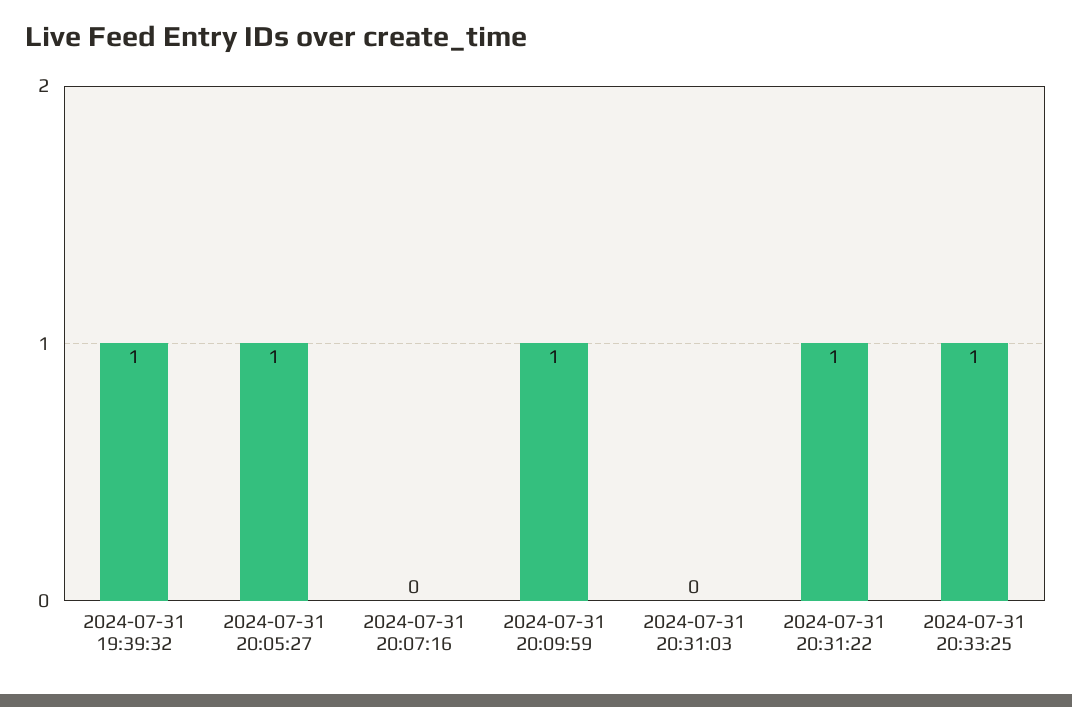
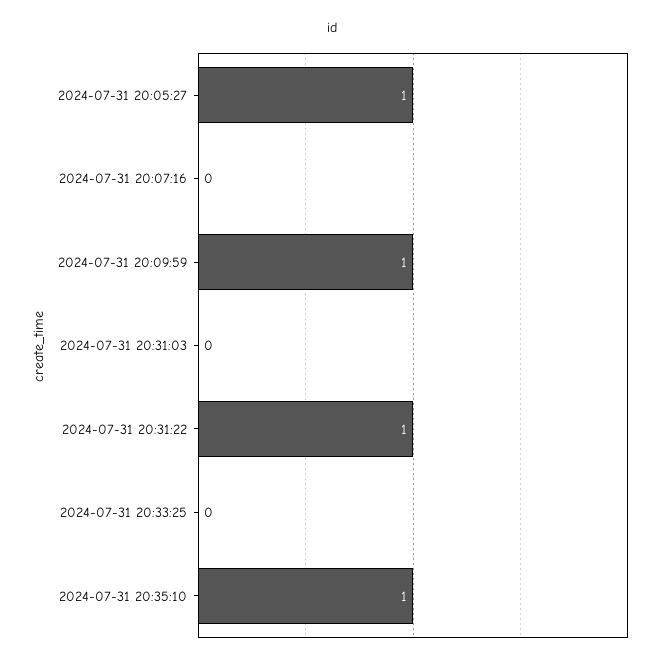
2024-07-31 19:39:32: 1 -> none
2024-07-31 20:33:25: 1 -> 0
2024-07-31 20:35:10: none -> 1

